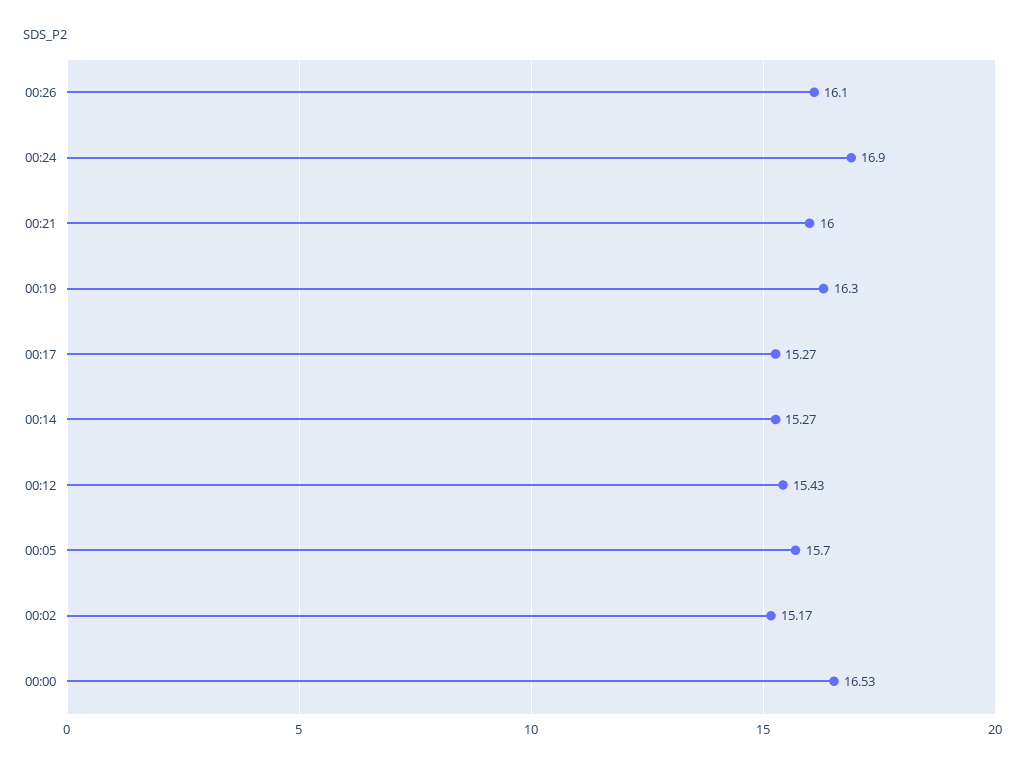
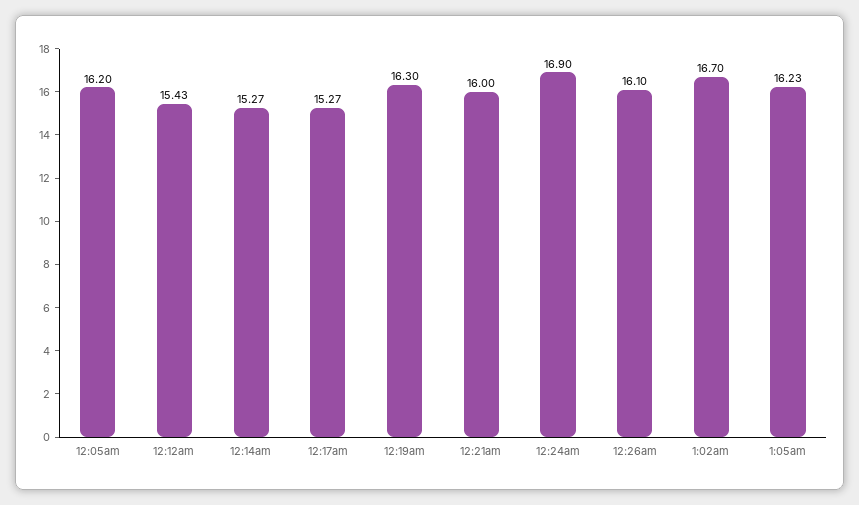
00:05: 15.7 -> 16.2
00:02: 15.17 -> none
00:00: 16.53 -> none
1:02am: none -> 16.7
1:05am: none -> 16.23

